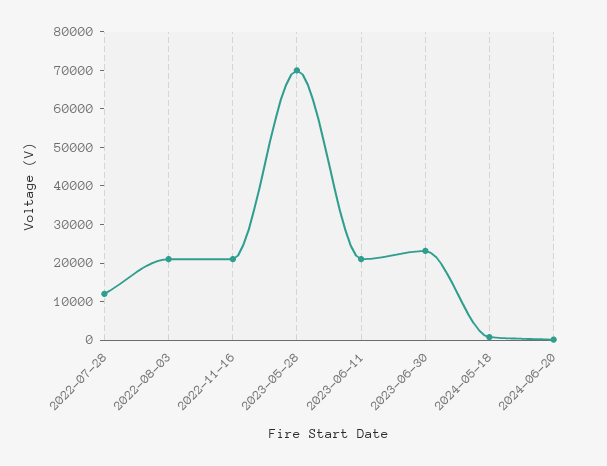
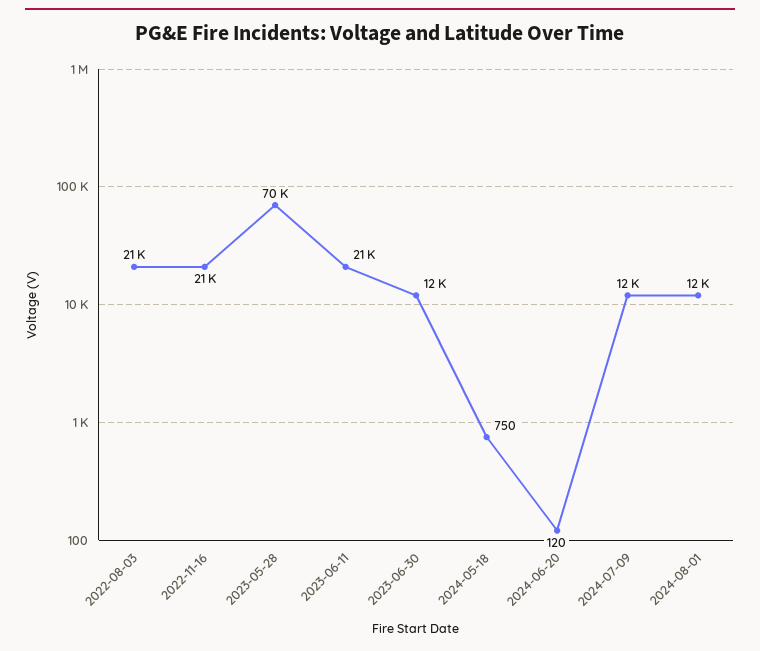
2022-07-28: 12500 -> none
2023-06-30: 22500 -> 12000
2024-07-09: none -> 12000
2024-08-01: none -> 12000

